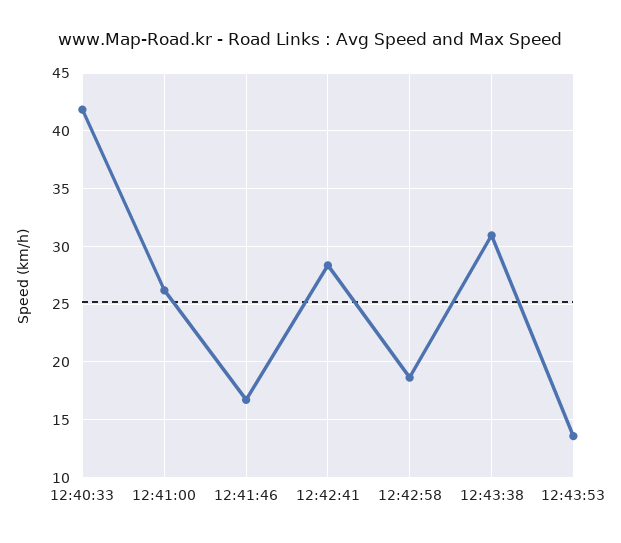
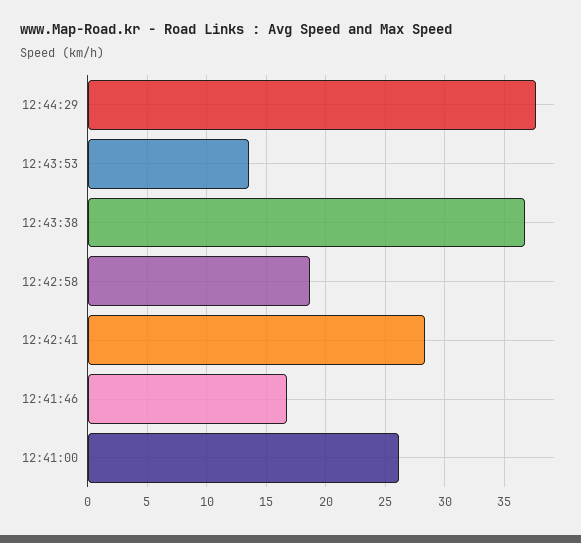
12:40:33: 42 -> none
12:43:38: 31 -> 37
12:44:29: none -> 38

